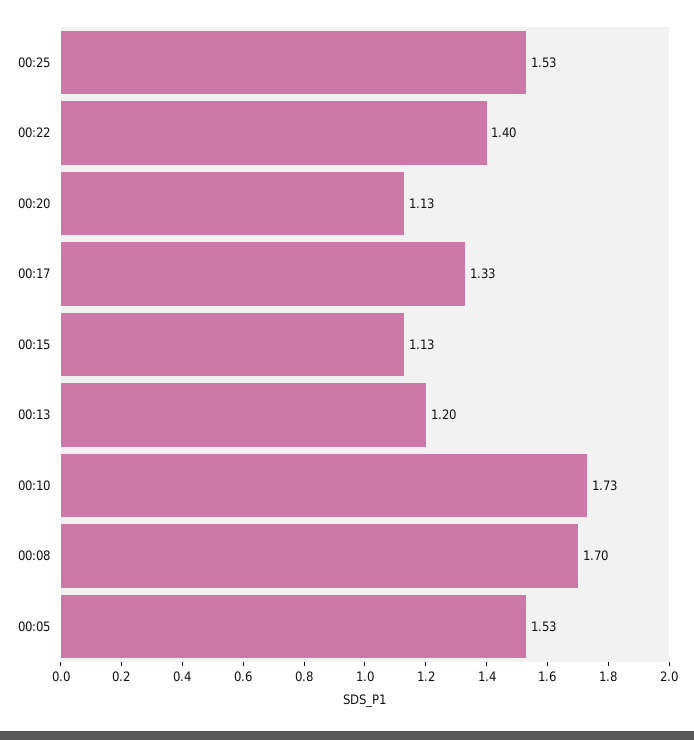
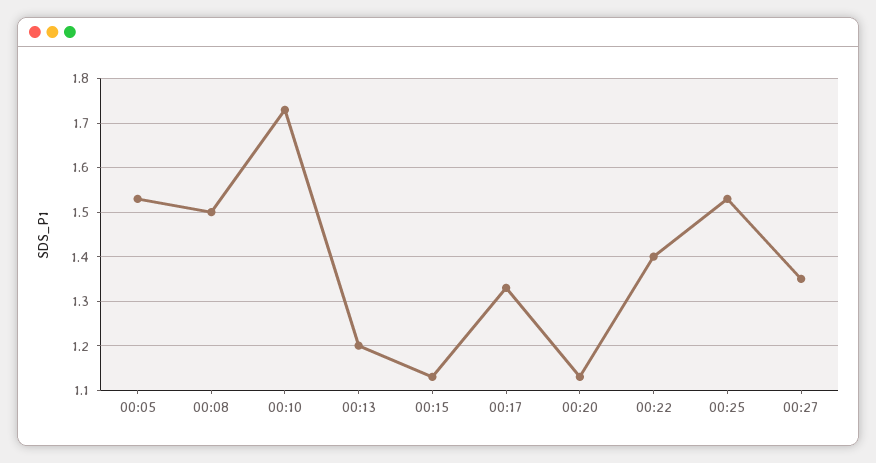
00:08: 1.7 -> 1.5
00:27: none -> 1.35

